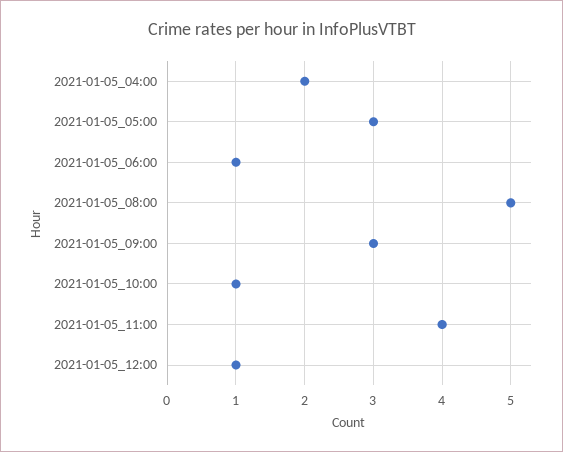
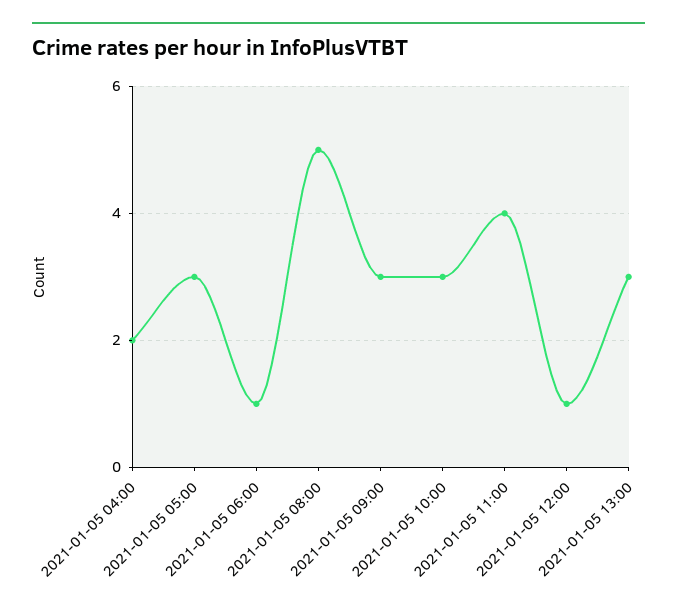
2021-01-05_10:00: 1 -> 3
2021-01-05 13:00: none -> 3

